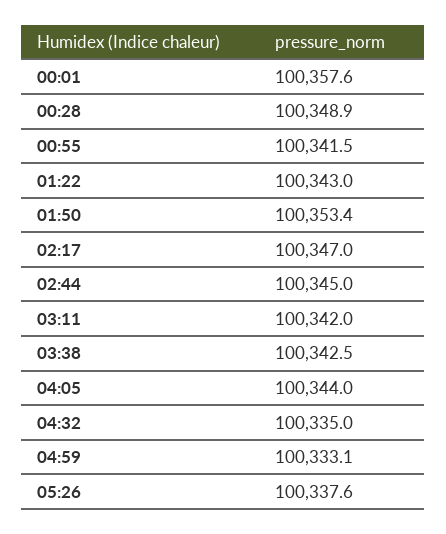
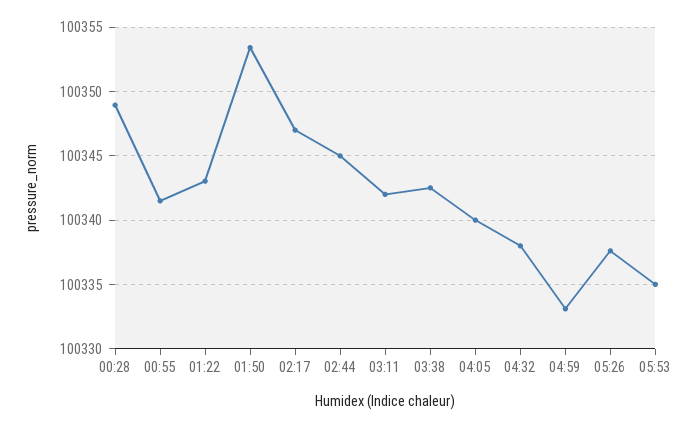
00:01: 100357.6 -> none
04:05: 100344 -> 100340
04:32: 100335 -> 100338
05:53: none -> 100335

